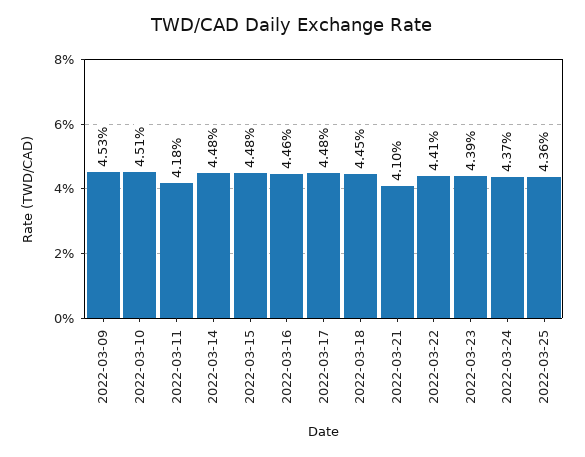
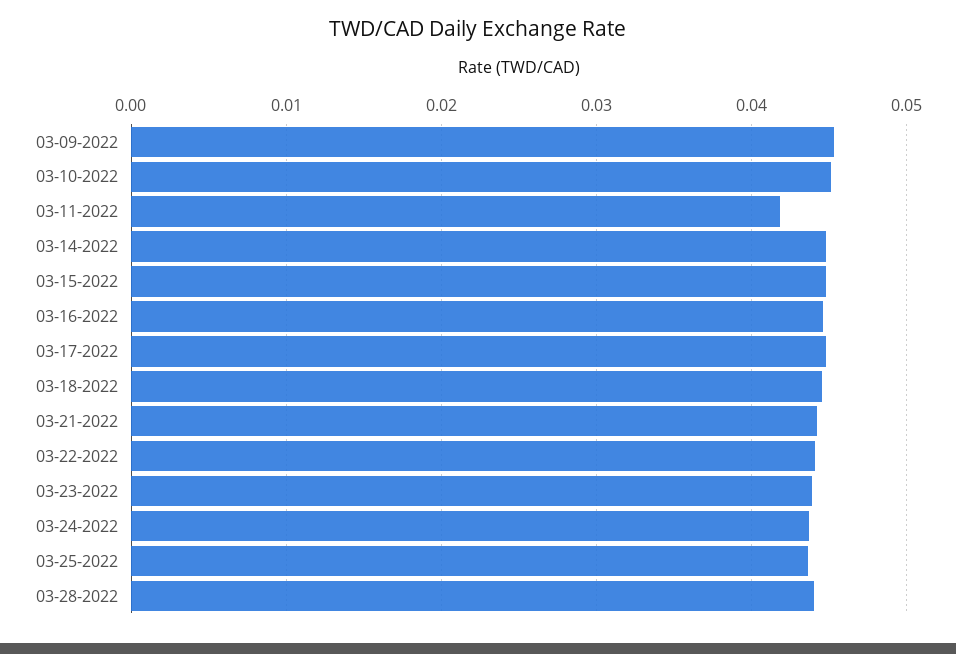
2022-03-21: 0.041 -> 0.044
03-28-2022: none -> 0.044

